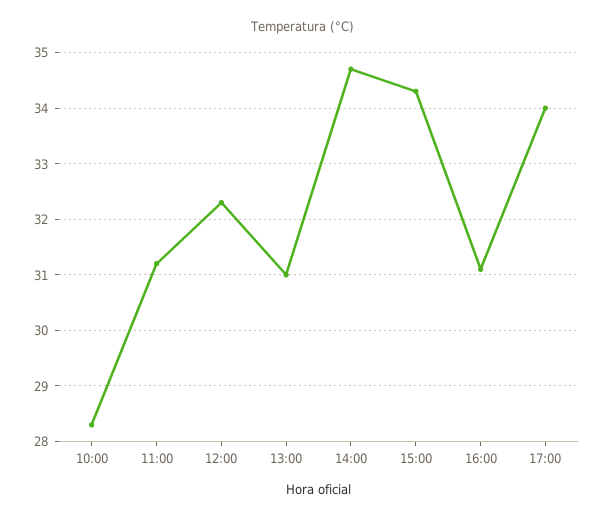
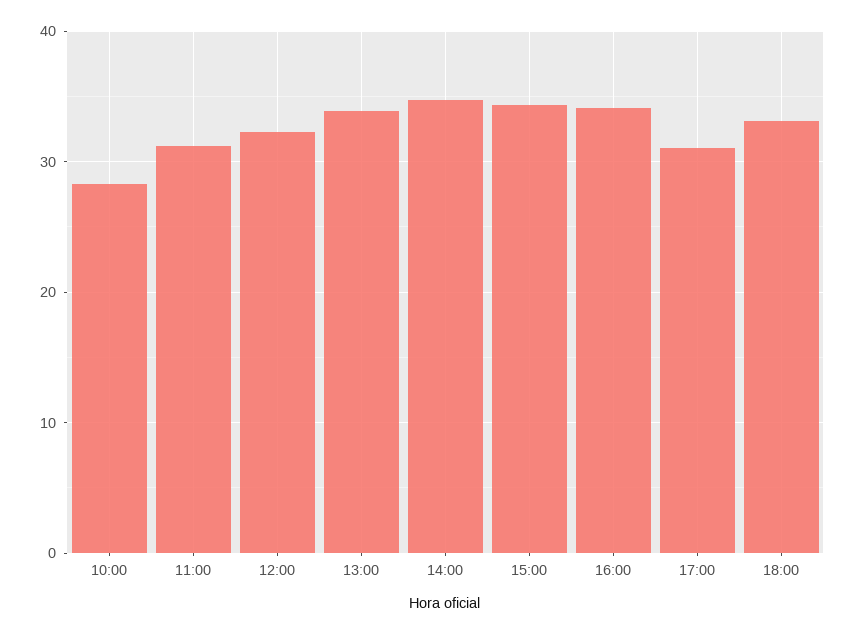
13:00: 31 -> 34
16:00: 31 -> 34
17:00: 34 -> 31
18:00: none -> 33

